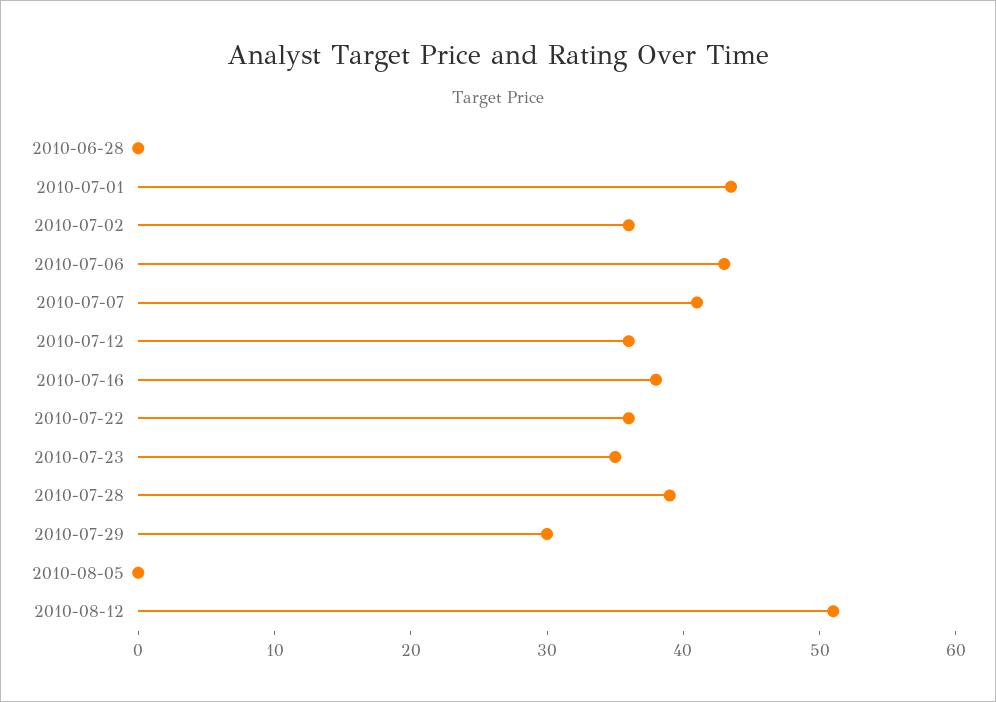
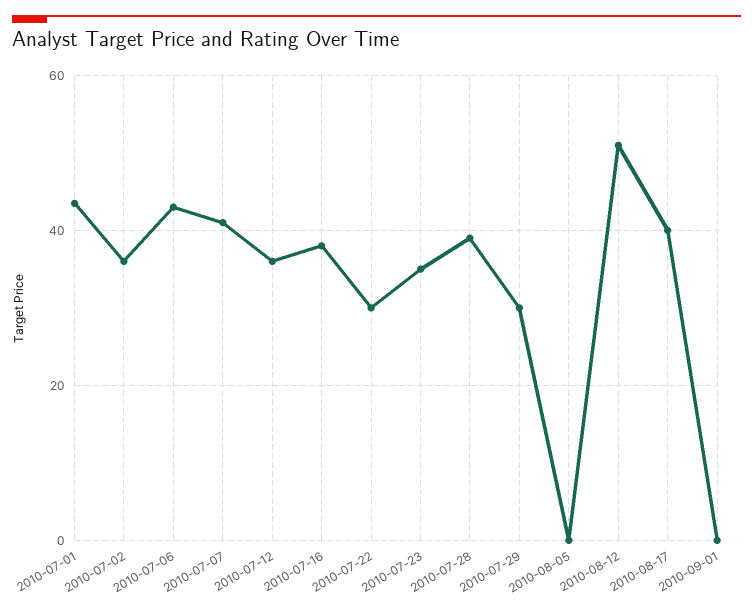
2010-06-28: 0 -> none
2010-07-22: 36 -> 30
2010-08-17: none -> 40
2010-09-01: none -> 0

